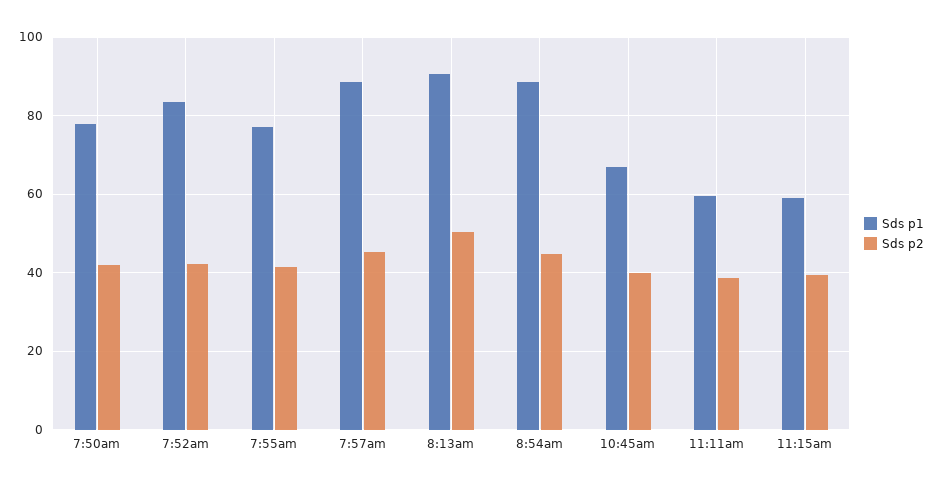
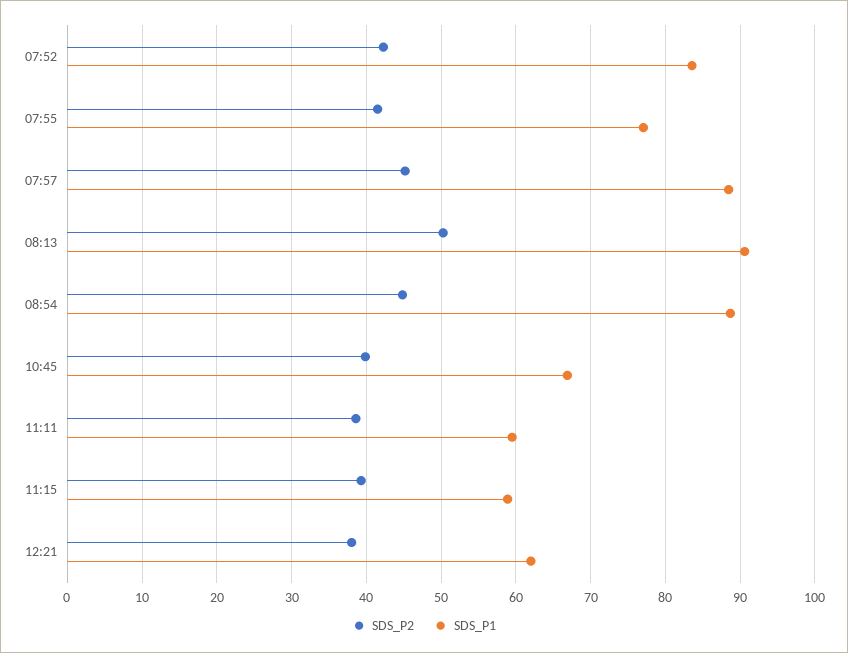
Sds p1, 7:50am: 78 -> none
Sds p2, 7:50am: 42 -> none
Sds p2, 12:21: none -> 38
Sds p1, 12:21: none -> 62

